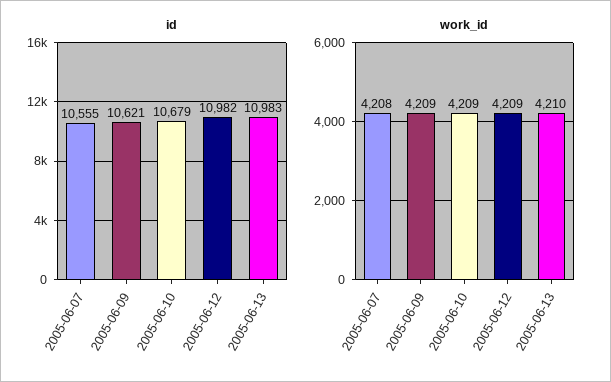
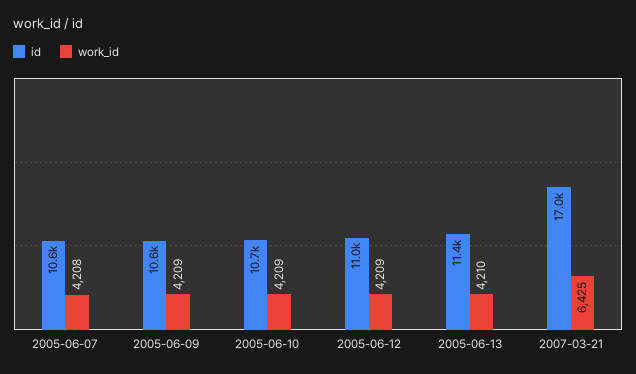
id, 2005-06-13: 10983 -> 11400
id, 2007-03-21: none -> 17000
work_id, 2007-03-21: none -> 6425

